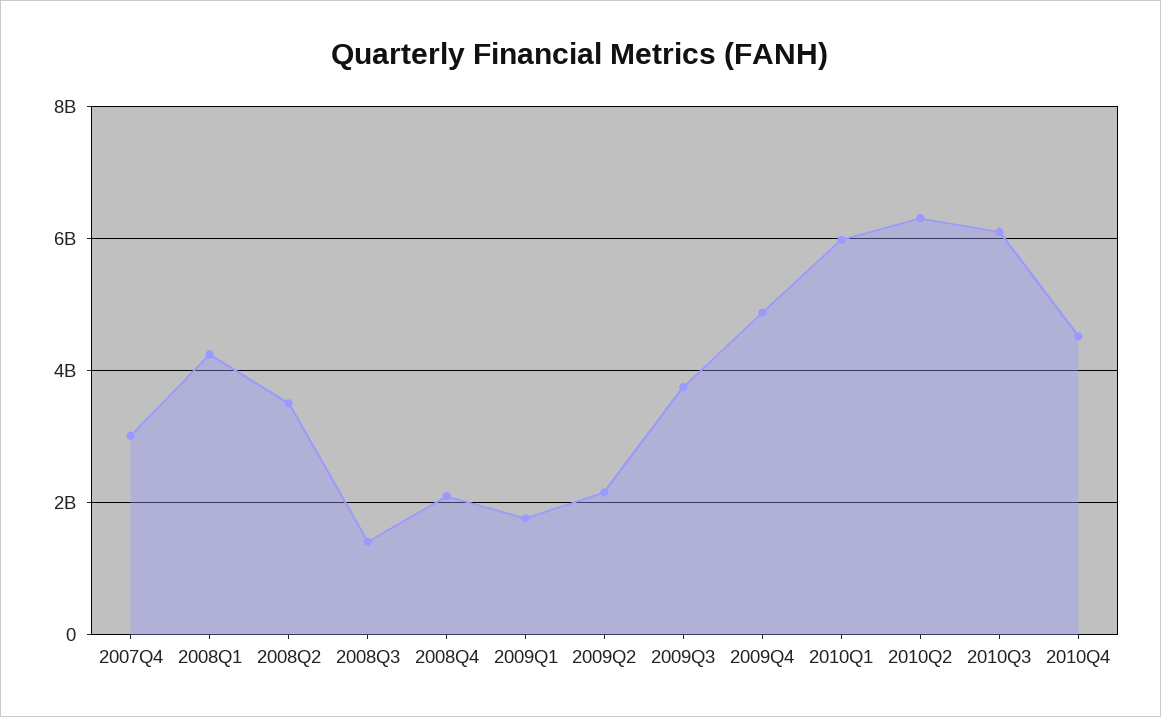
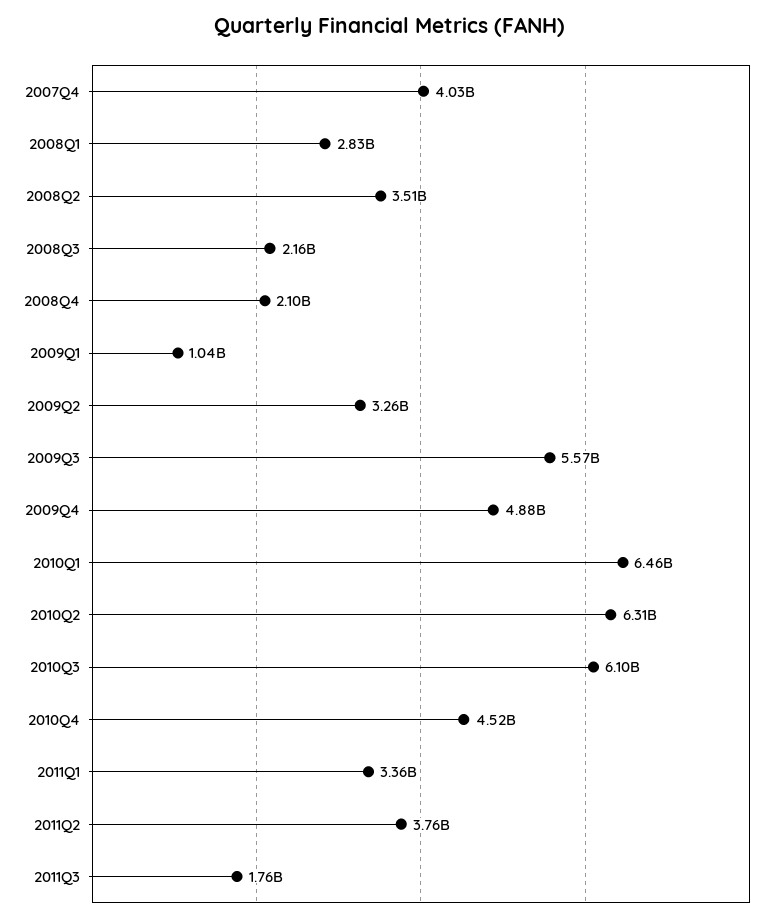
2007Q4: 3000000000 -> 4030000000
2008Q1: 4200000000 -> 2830000000
2008Q3: 1400000000 -> 2160000000
2009Q1: 1800000000 -> 1040000000
2009Q2: 2200000000 -> 3260000000
2009Q3: 3800000000 -> 5570000000
2010Q1: 6000000000 -> 6460000000
2011Q1: none -> 3360000000
2011Q2: none -> 3760000000
2011Q3: none -> 1760000000

